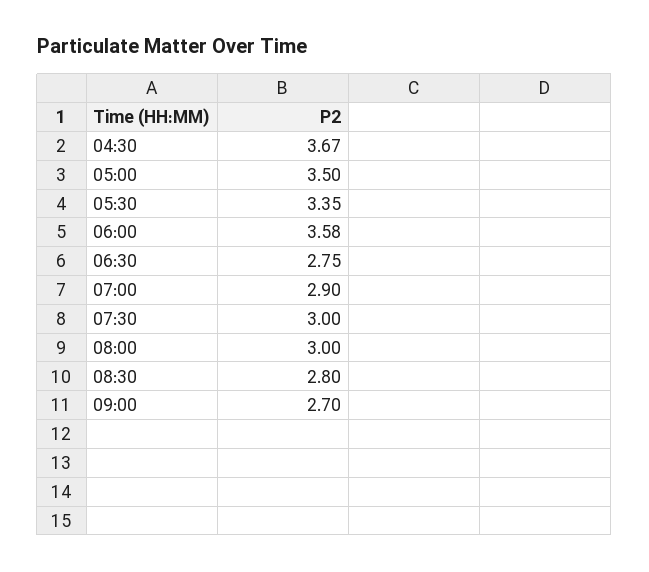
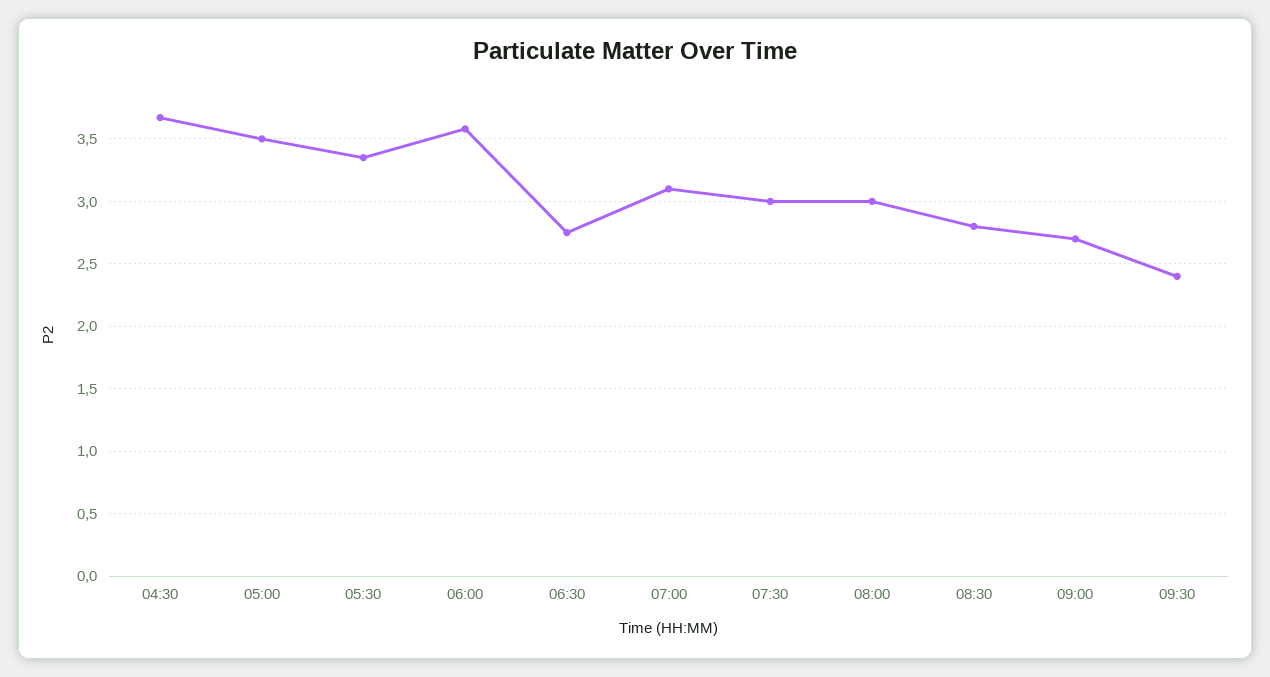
07:00: 2.9 -> 3.1
09:30: none -> 2.4

